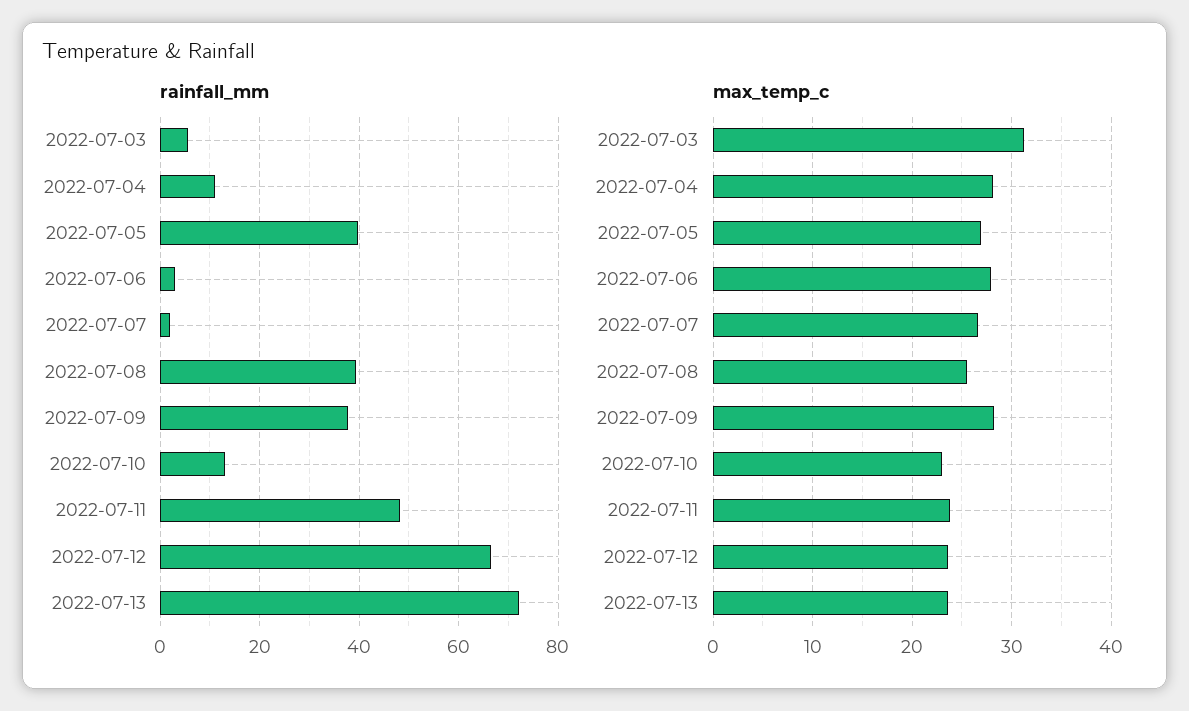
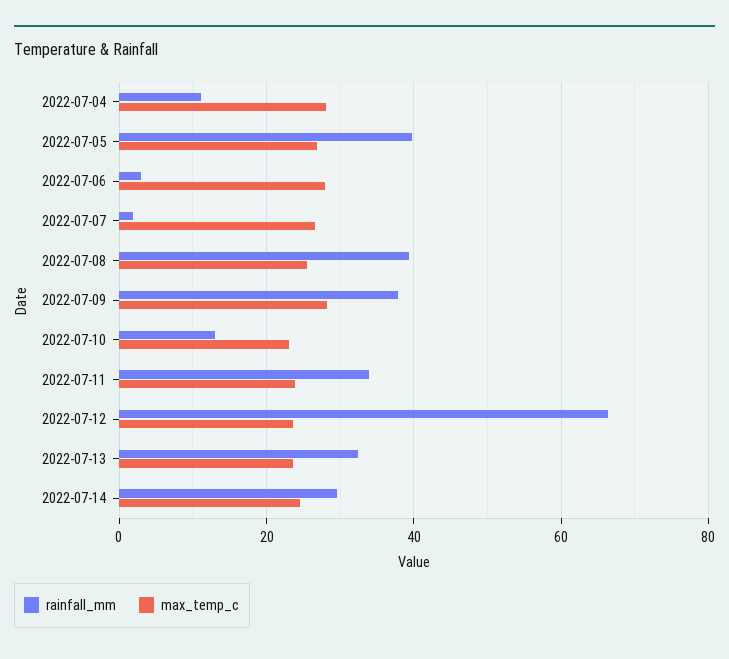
rainfall_mm, 2022-07-03: 6 -> none
rainfall_mm, 2022-07-11: 48 -> 34
rainfall_mm, 2022-07-13: 72 -> 32
max_temp_c, 2022-07-03: 31 -> none
rainfall_mm, 2022-07-14: none -> 30
max_temp_c, 2022-07-14: none -> 24

